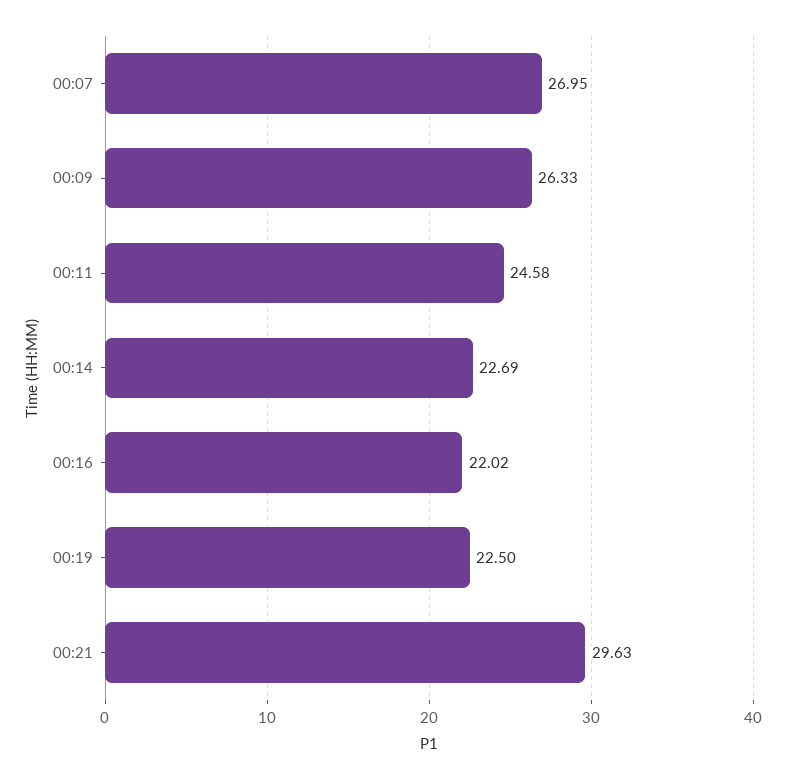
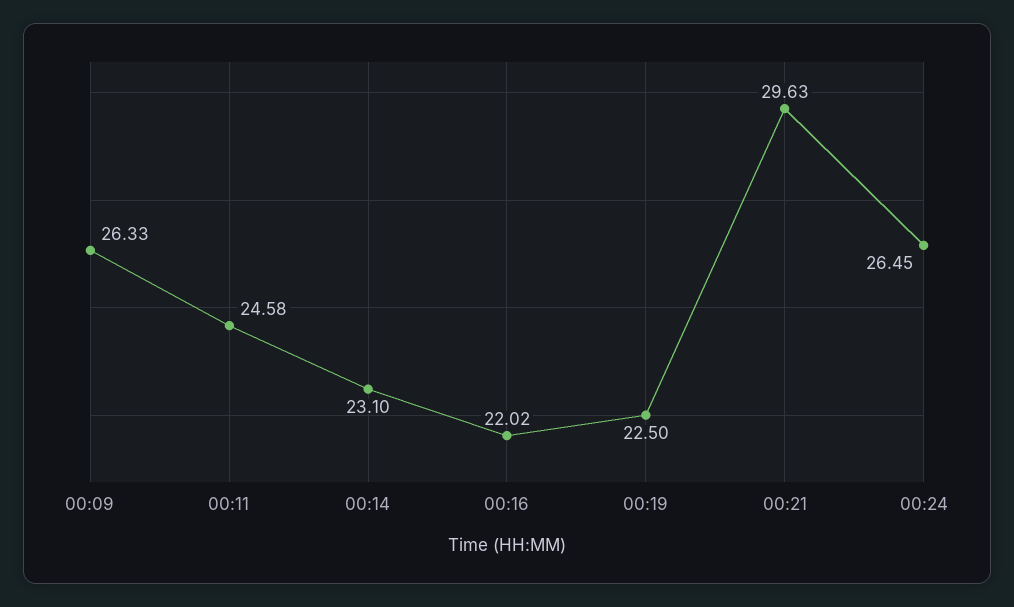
00:07: 26.95 -> none
00:14: 22.69 -> 23.1
00:24: none -> 26.45

